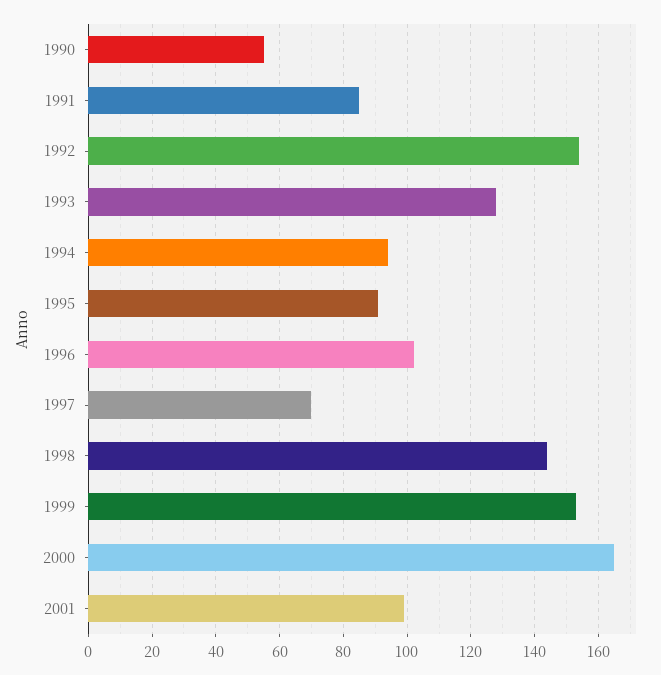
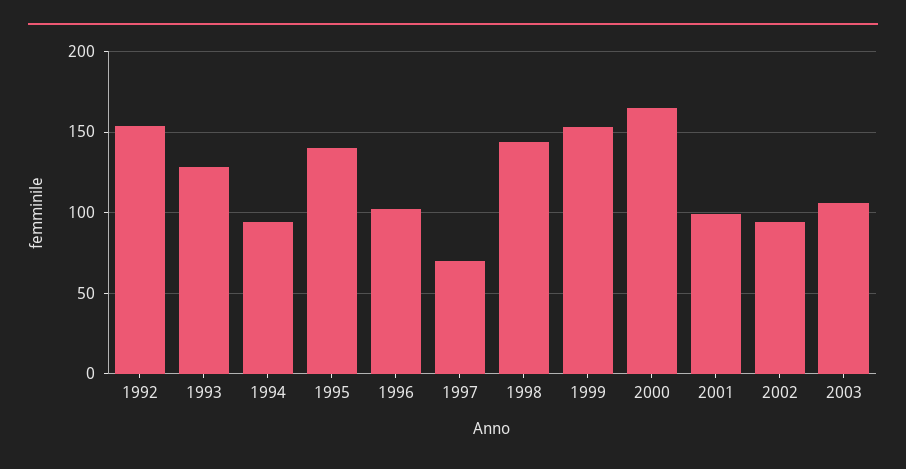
1990: 55 -> none
1991: 85 -> none
1995: 90 -> 140
2002: none -> 95
2003: none -> 105

